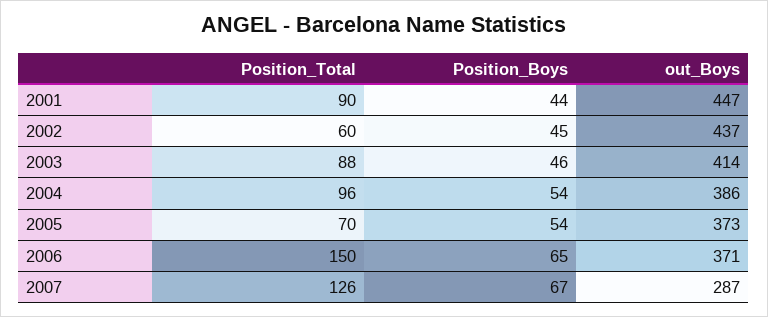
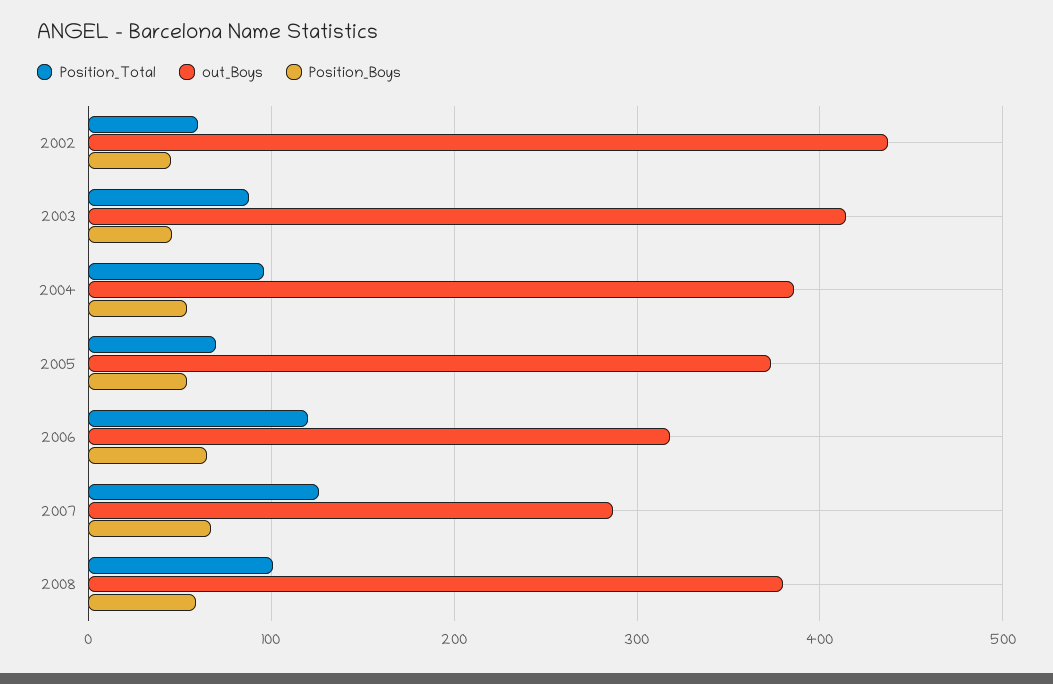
Position_Total, 2001: 90 -> none
Position_Boys, 2001: 44 -> none
out_Boys, 2001: 447 -> none
Position_Total, 2006: 150 -> 120
out_Boys, 2006: 371 -> 320
Position_Total, 2008: none -> 100
out_Boys, 2008: none -> 380
Position_Boys, 2008: none -> 60

